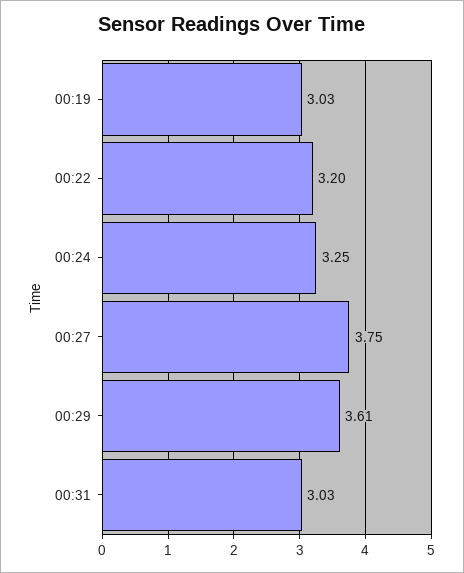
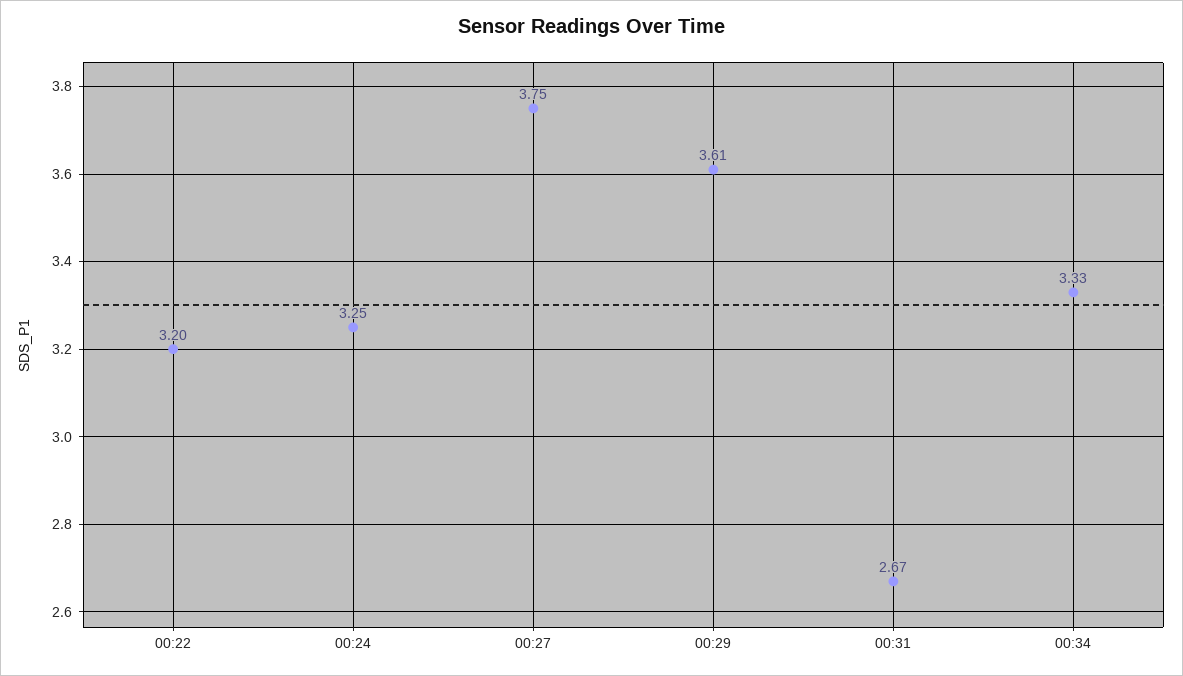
00:19: 3.03 -> none
00:31: 3.03 -> 2.67
00:34: none -> 3.33

